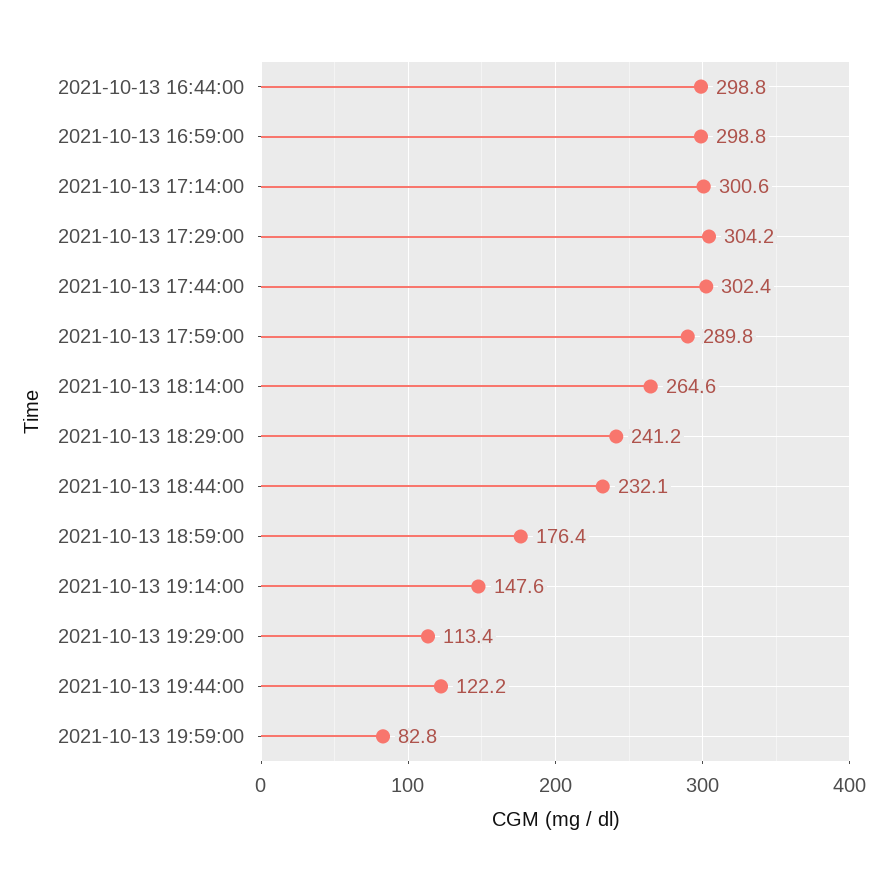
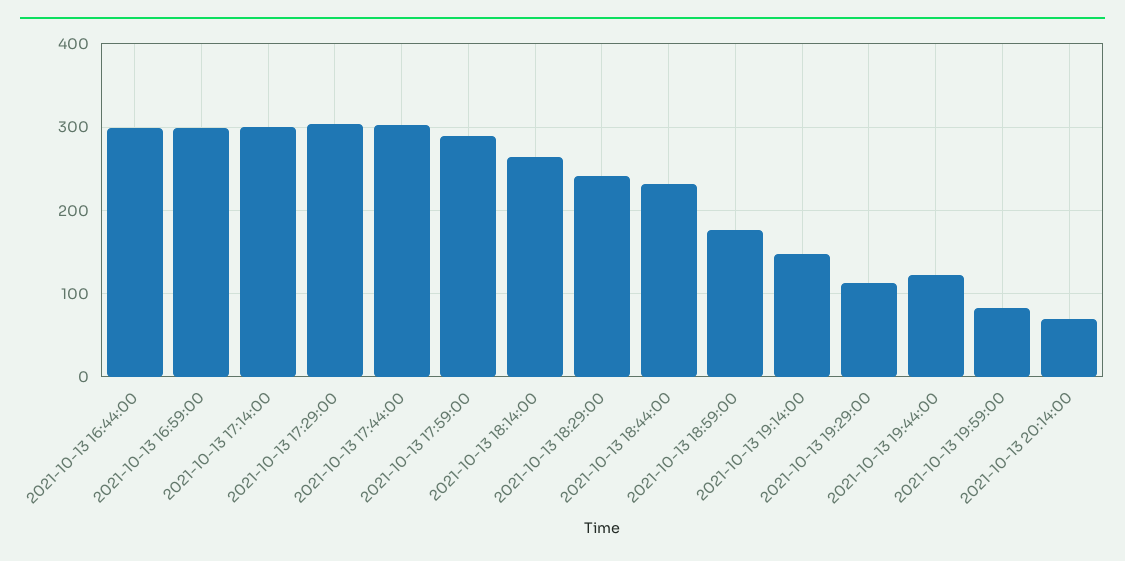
2021-10-13 20:14:00: none -> 70

